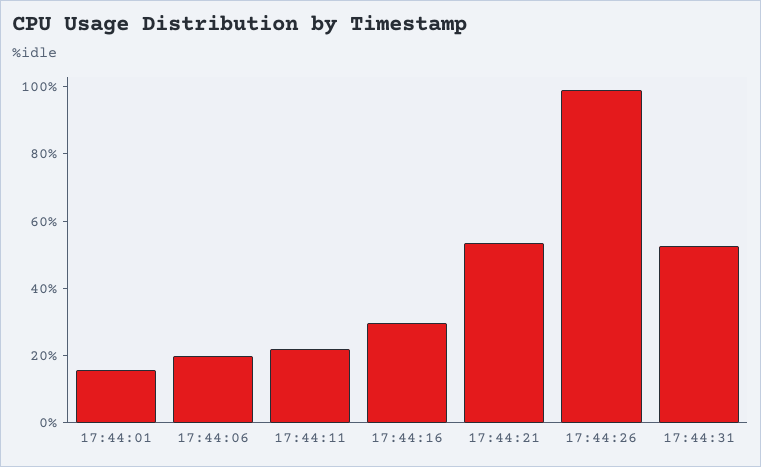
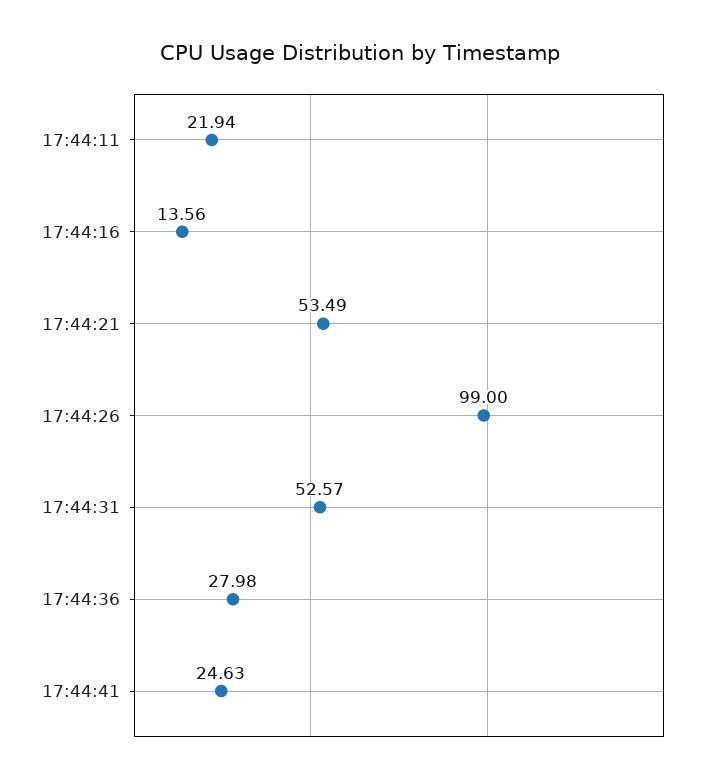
17:44:01: 15 -> none
17:44:06: 20 -> none
17:44:16: 30 -> 13.56
17:44:36: none -> 27.98
17:44:41: none -> 24.63

